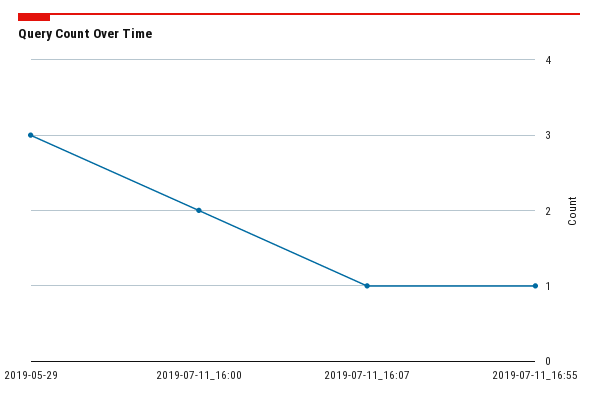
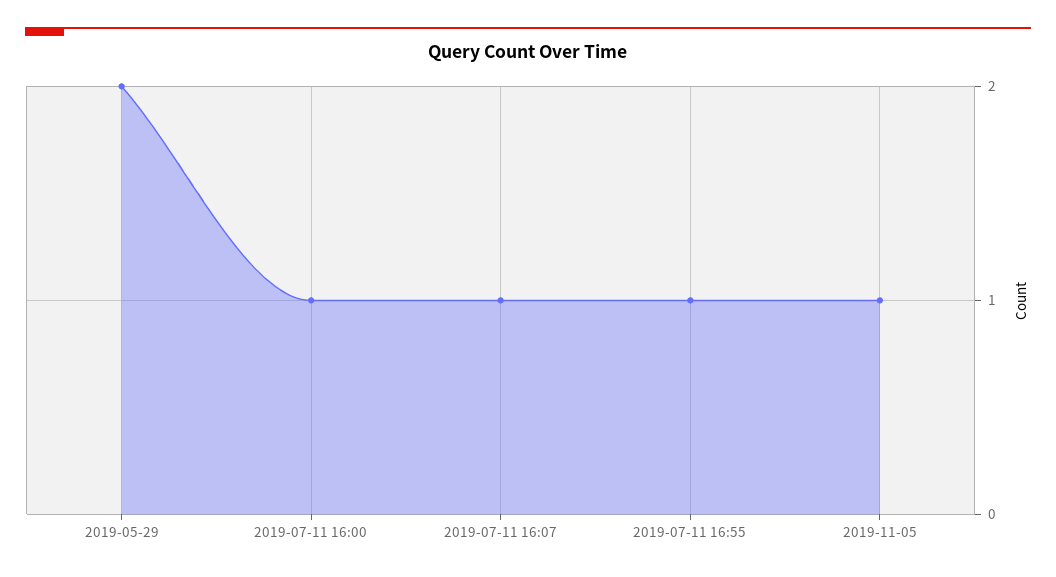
2019-05-29: 3 -> 2
2019-07-11_16:00: 2 -> 1
2019-11-05: none -> 1

